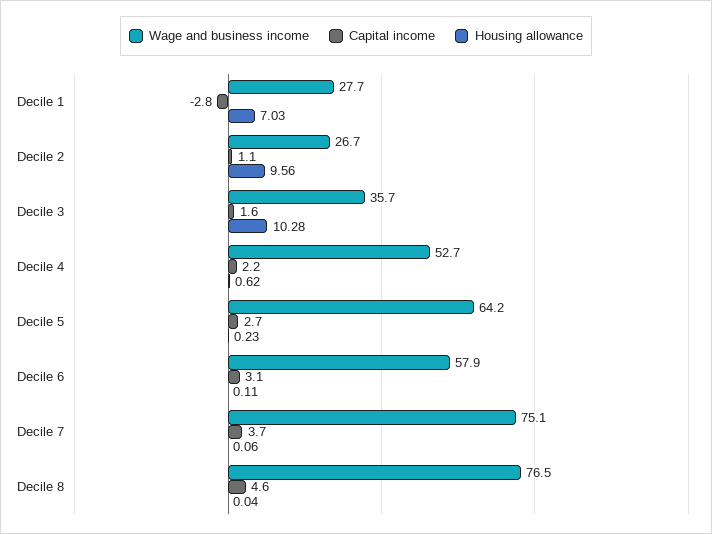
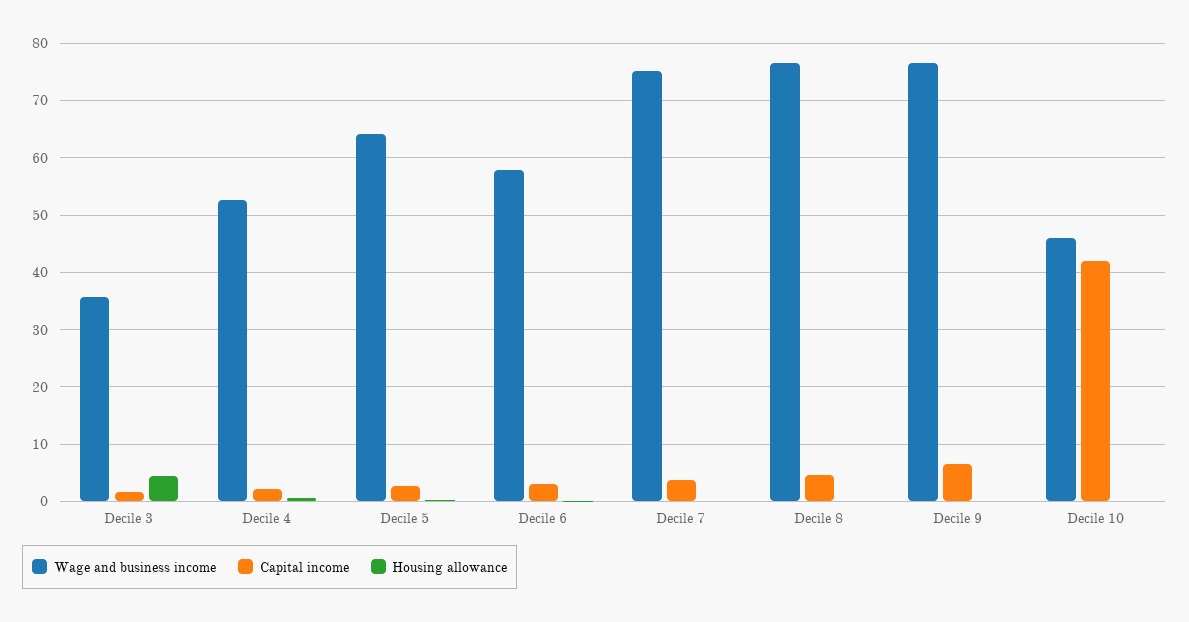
Wage and business income, Decile 1: 27.7 -> none
Capital income, Decile 1: -2.8 -> none
Housing allowance, Decile 1: 7.03 -> none
Wage and business income, Decile 2: 26.7 -> none
Capital income, Decile 2: 1.1 -> none
Housing allowance, Decile 2: 9.56 -> none
Housing allowance, Decile 3: 10.28 -> 4
Wage and business income, Decile 9: none -> 76
Capital income, Decile 9: none -> 6
Housing allowance, Decile 9: none -> 0
Wage and business income, Decile 10: none -> 46
Capital income, Decile 10: none -> 42
Housing allowance, Decile 10: none -> 0

